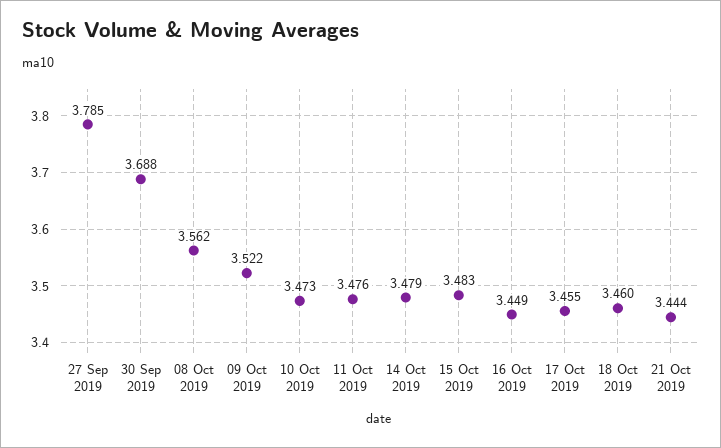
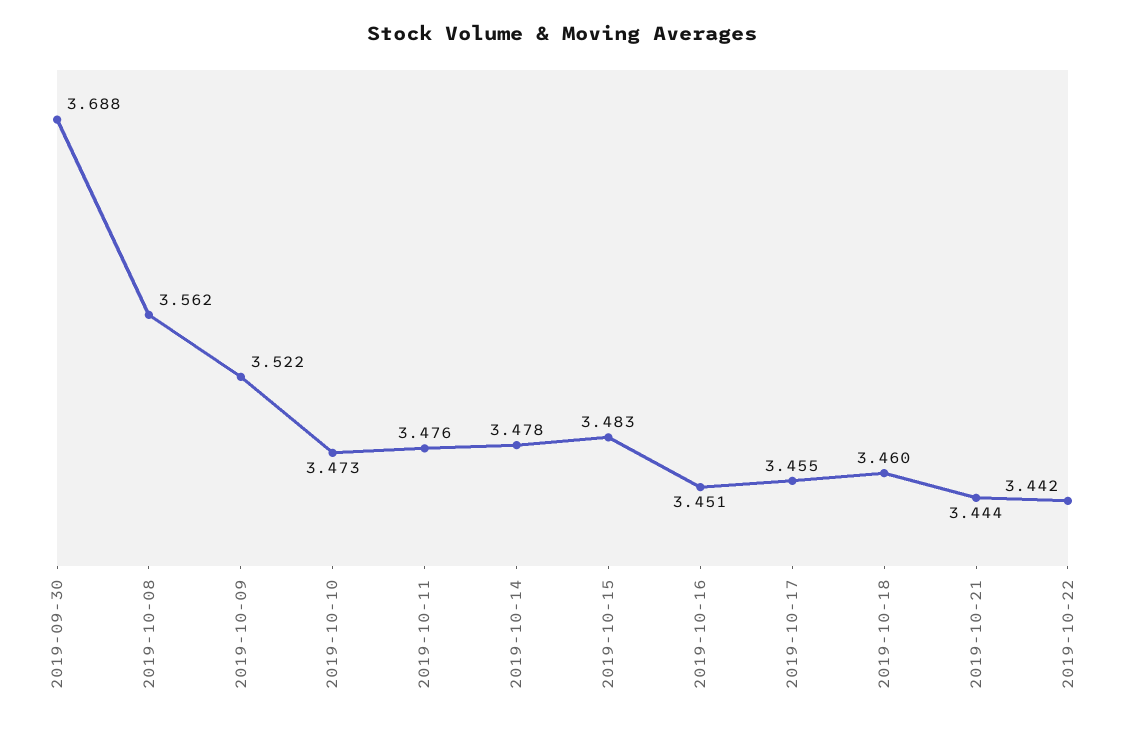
27 Sep 2019: 3.785 -> none
14 Oct 2019: 3.479 -> 3.478
16 Oct 2019: 3.449 -> 3.451
2019-10-22: none -> 3.442

